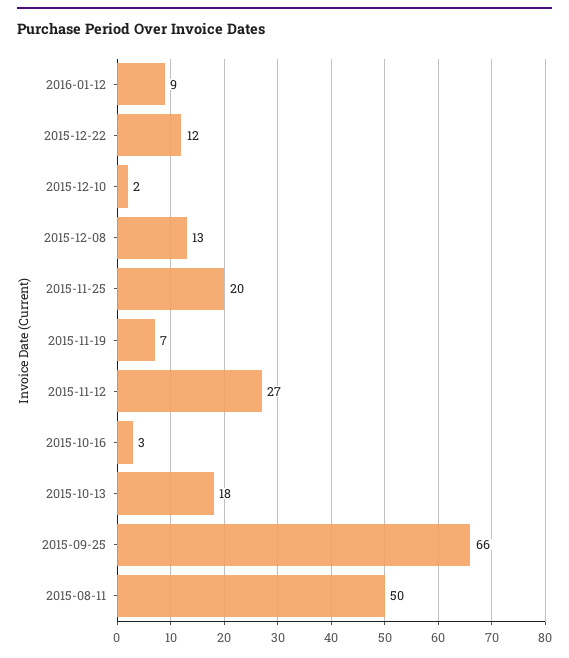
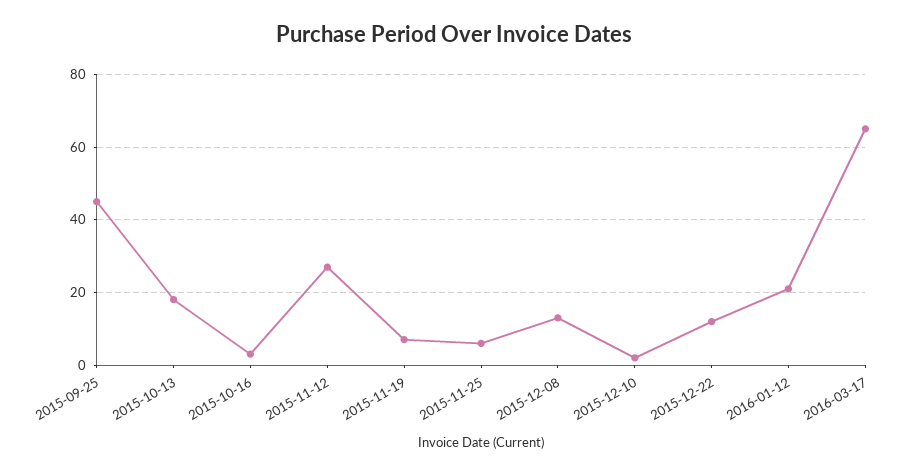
2016-01-12: 9 -> 20
2015-11-25: 20 -> 5
2015-09-25: 66 -> 45
2015-08-11: 50 -> none
2016-03-17: none -> 65

